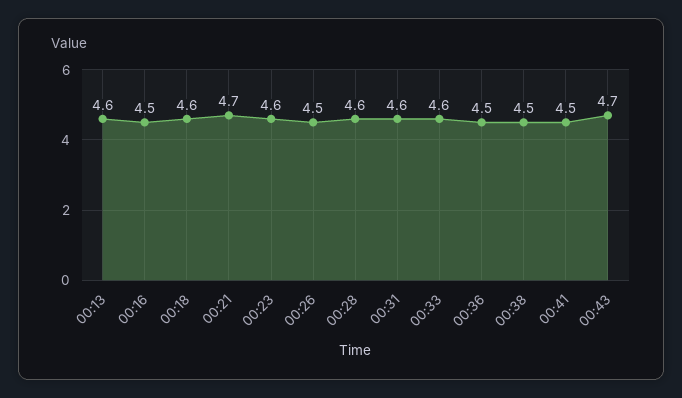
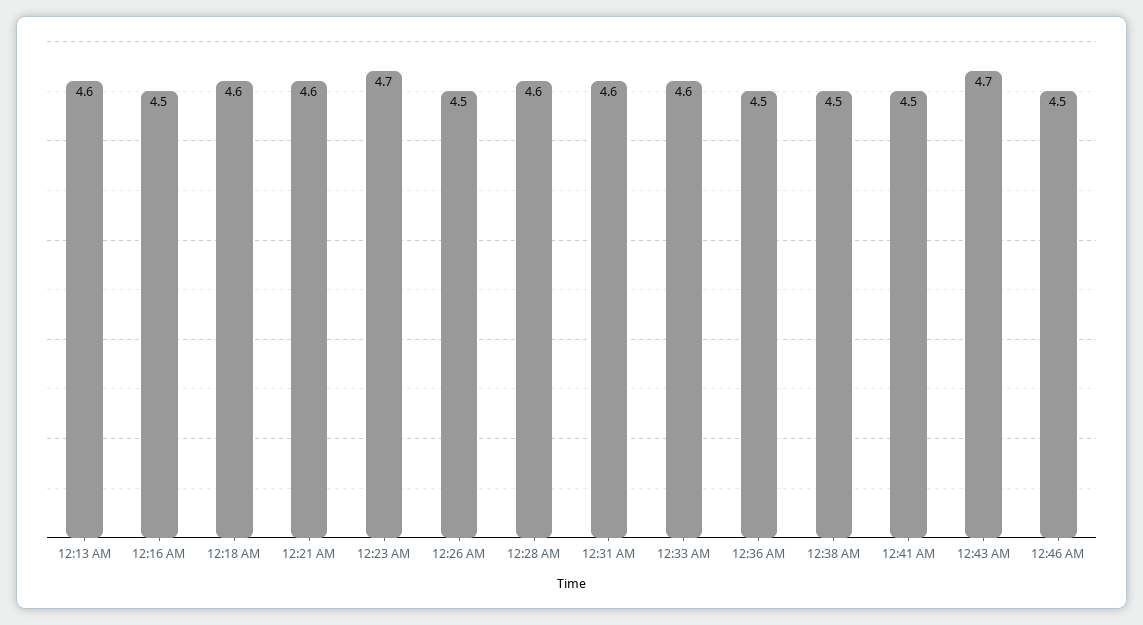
00:21: 4.7 -> 4.6
00:23: 4.6 -> 4.7
12:46 AM: none -> 4.5

